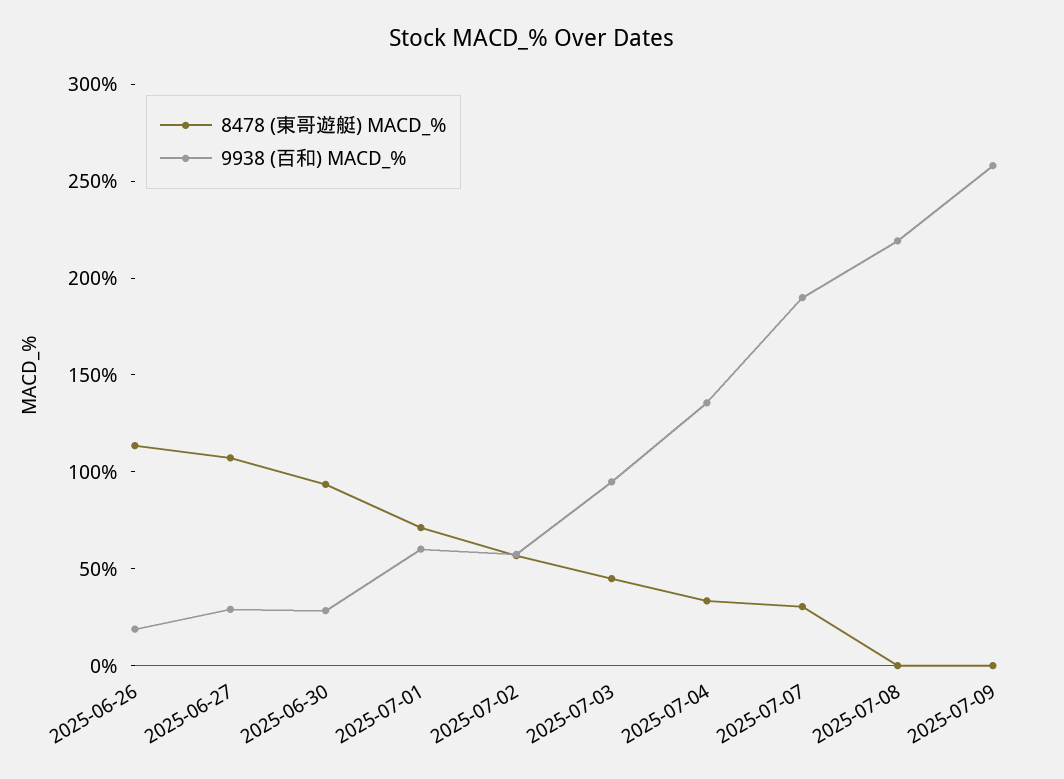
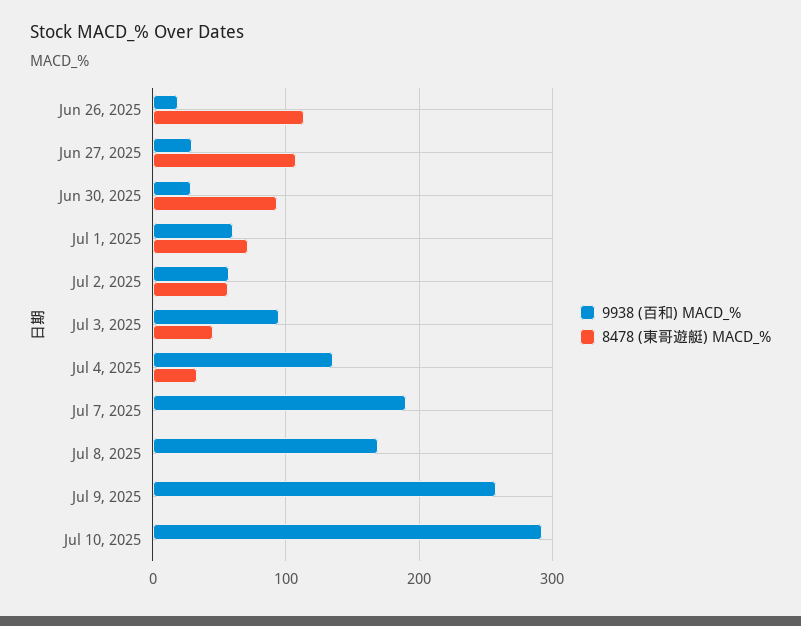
8478 (東哥遊艇) MACD_%, 2025-07-07: 30 -> 0
9938 (百和) MACD_%, 2025-07-08: 220 -> 170
9938 (百和) MACD_%, Jul 10, 2025: none -> 290
8478 (東哥遊艇) MACD_%, Jul 10, 2025: none -> 0

